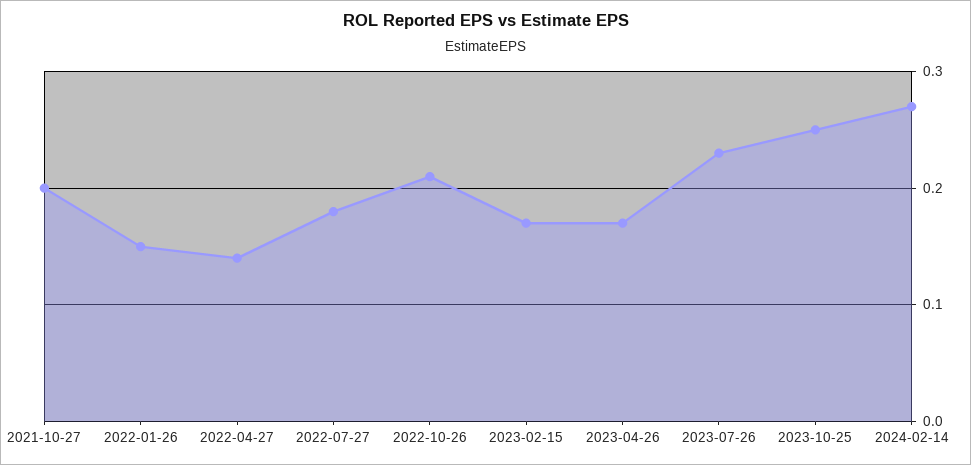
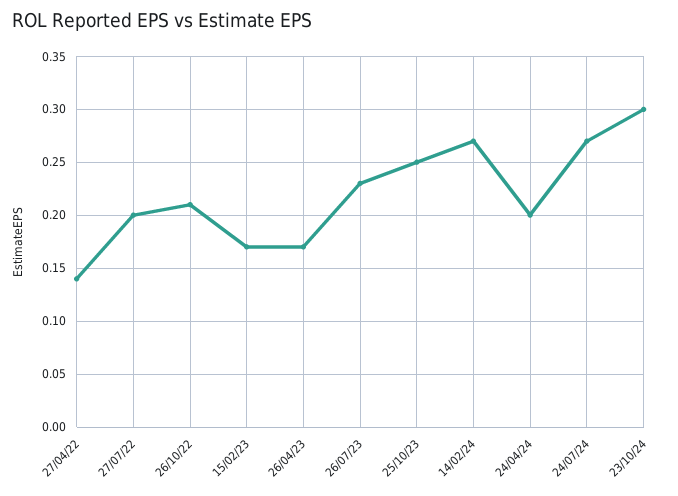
2021-10-27: 0.2 -> none
2022-01-26: 0.15 -> none
2022-07-27: 0.18 -> 0.2
24/04/24: none -> 0.2
24/07/24: none -> 0.27
23/10/24: none -> 0.3

